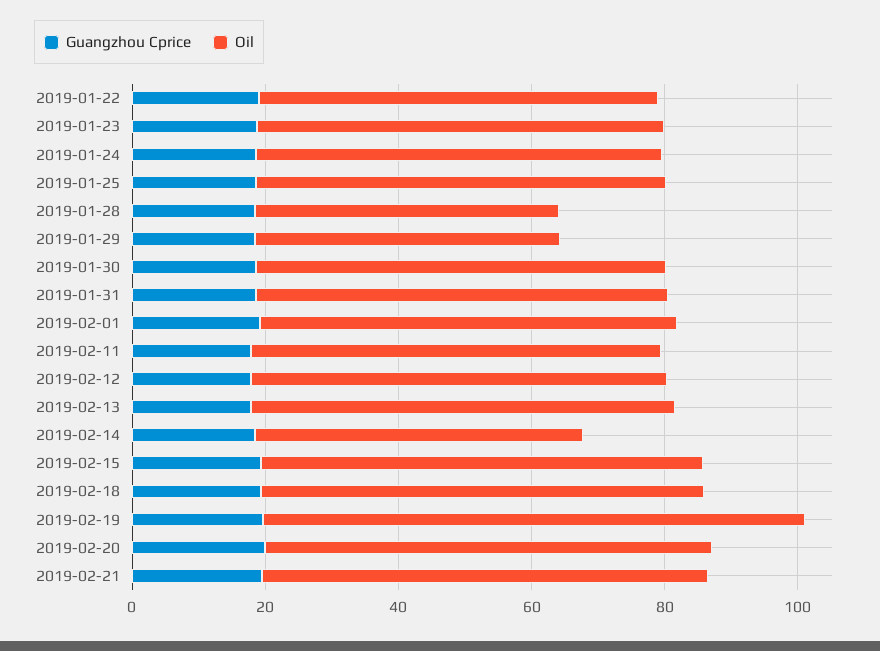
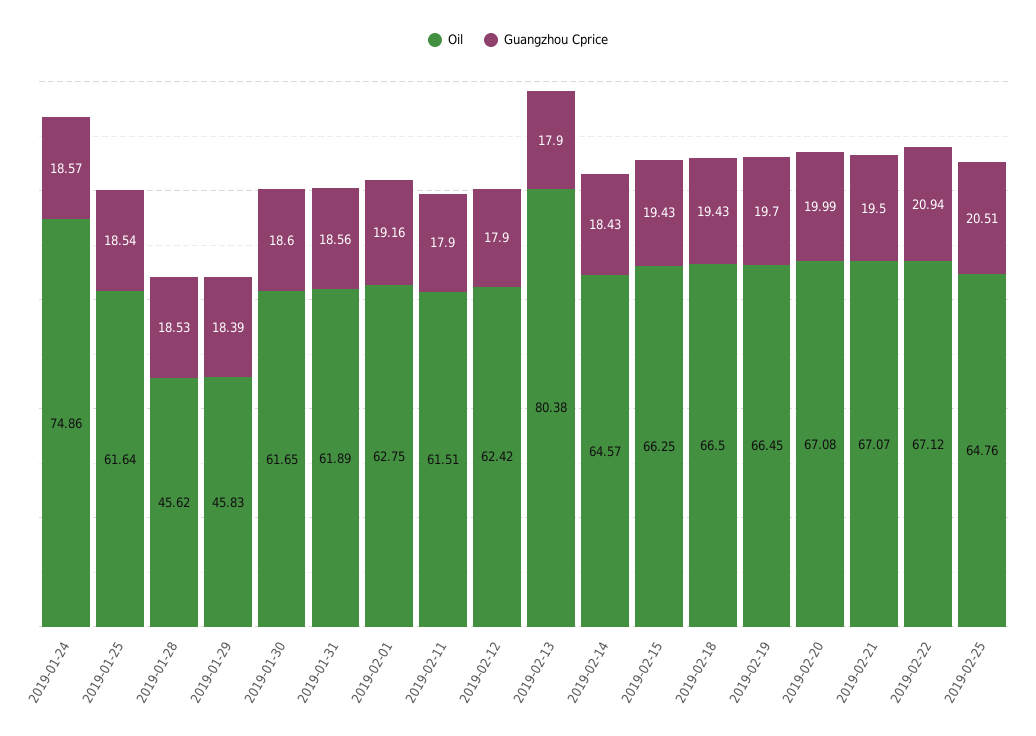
Guangzhou Cprice, 2019-01-22: 20 -> none
Oil, 2019-01-22: 60 -> none
Guangzhou Cprice, 2019-01-23: 20 -> none
Oil, 2019-01-23: 60 -> none
Oil, 2019-01-24: 60 -> 74.86
Oil, 2019-02-13: 65 -> 80.38
Oil, 2019-02-14: 50 -> 64.57
Oil, 2019-02-19: 80 -> 66.45
Oil, 2019-02-22: none -> 67.12
Guangzhou Cprice, 2019-02-22: none -> 20.94
Oil, 2019-02-25: none -> 64.76
Guangzhou Cprice, 2019-02-25: none -> 20.51

